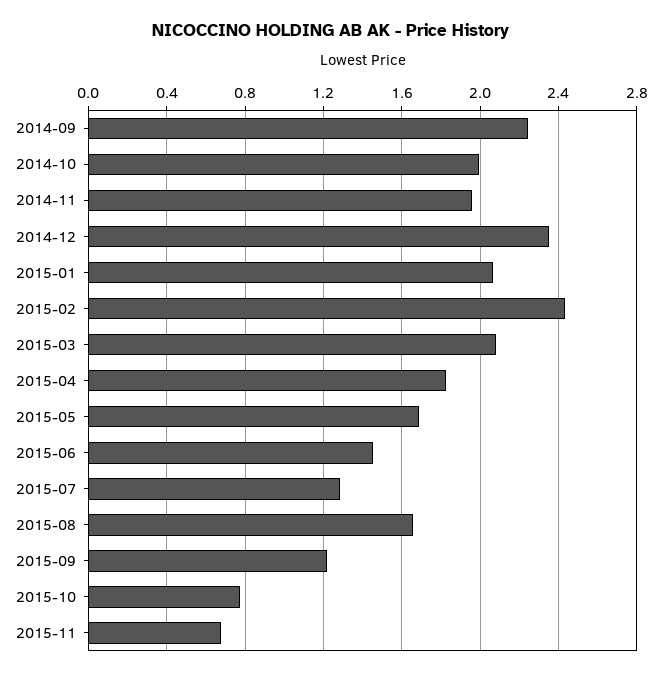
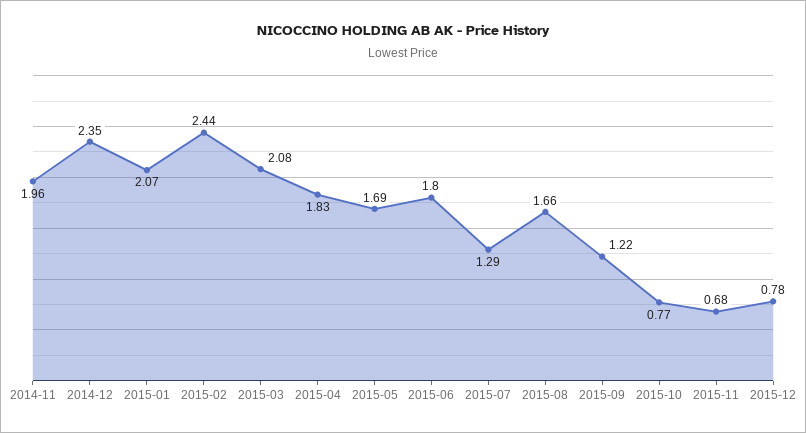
2014-09: 2.25 -> none
2014-10: 2 -> none
2015-06: 1.45 -> 1.8
2015-12: none -> 0.78

